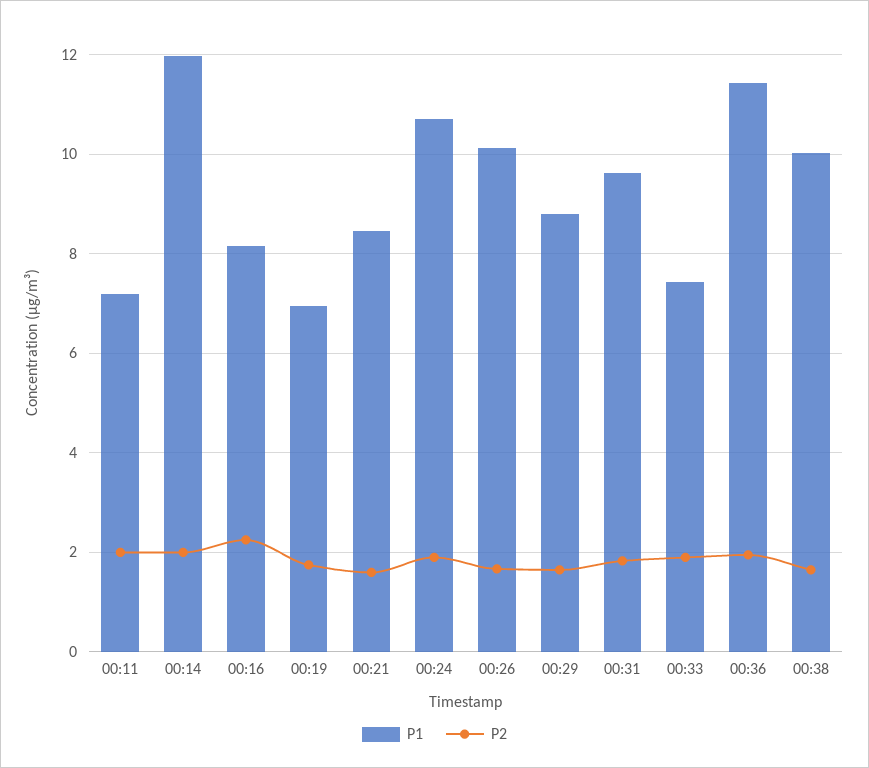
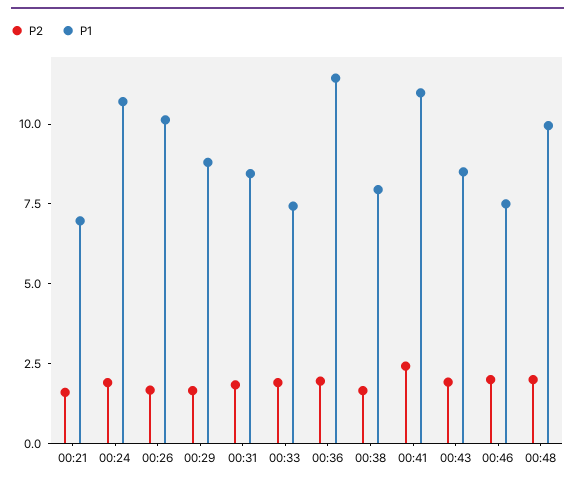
P1, 00:11: 7.2 -> none
P2, 00:11: 2 -> none
P1, 00:14: 12 -> none
P2, 00:14: 2 -> none
P1, 00:16: 8.2 -> none
P2, 00:16: 2.2 -> none
P1, 00:19: 7 -> none
P2, 00:19: 1.8 -> none
P1, 00:21: 8.4 -> 7
P1, 00:31: 9.6 -> 8.5
P1, 00:38: 10 -> 8
P2, 00:41: none -> 2.5
P1, 00:41: none -> 11
P2, 00:43: none -> 2
P1, 00:43: none -> 8.5
P2, 00:46: none -> 2
P1, 00:46: none -> 7.5
P2, 00:48: none -> 2
P1, 00:48: none -> 10

